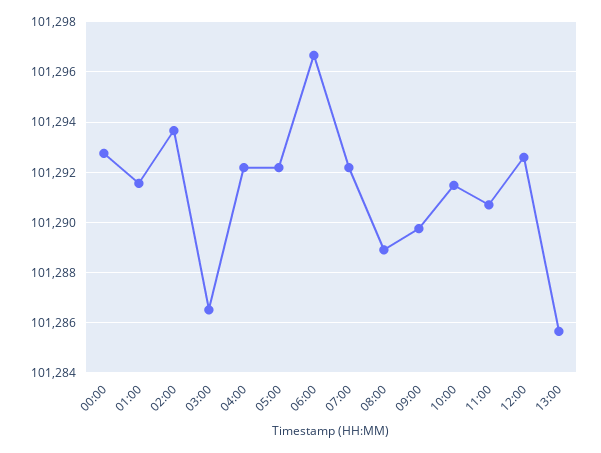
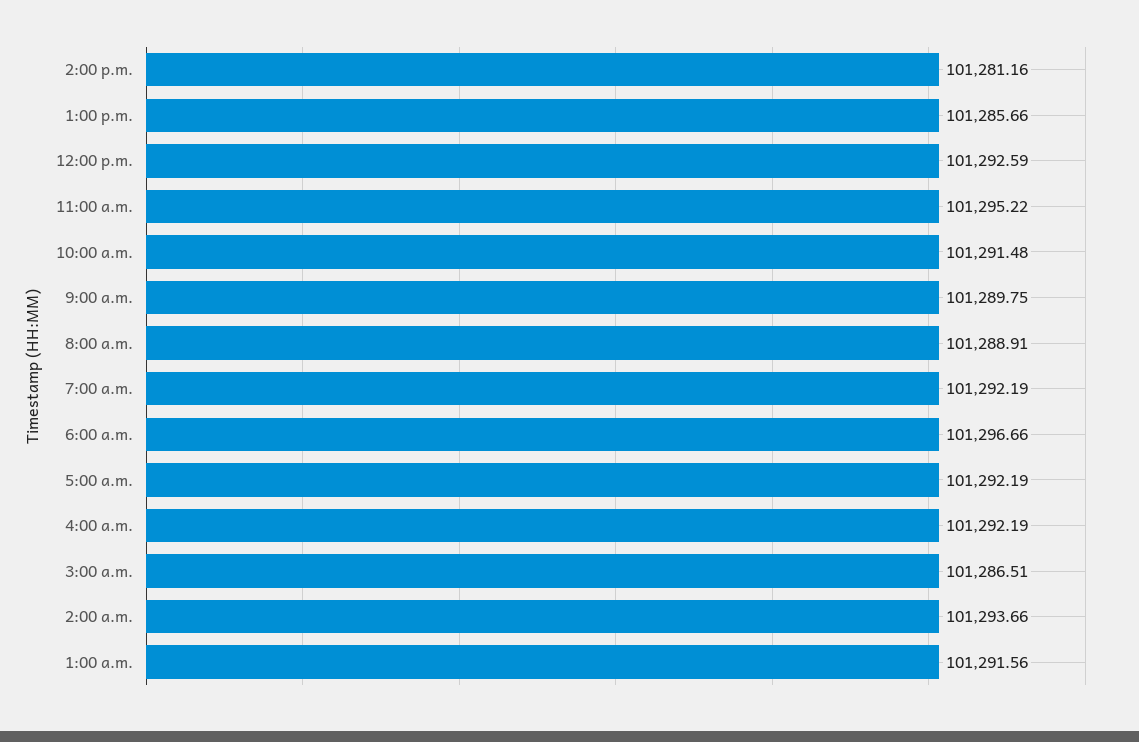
00:00: 101292.75 -> none
11:00: 101290.75 -> 101295.22
2:00 p.m.: none -> 101281.16

